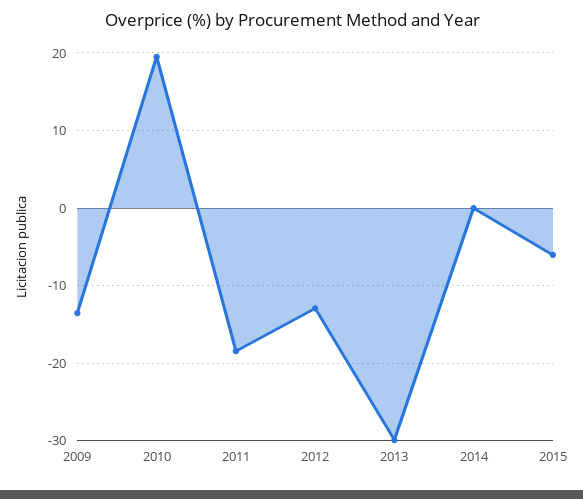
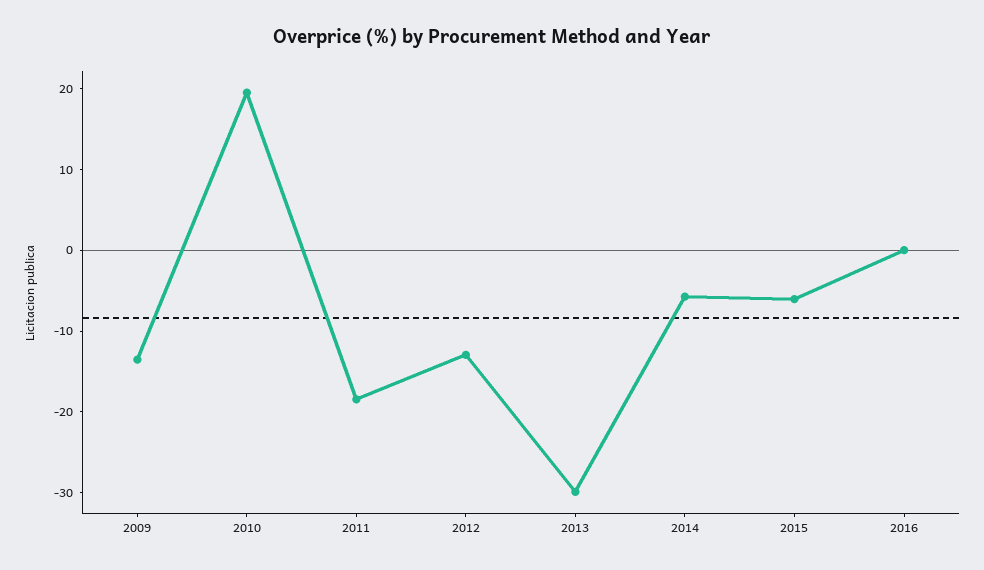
2014: 0 -> -6
2016: none -> 0

